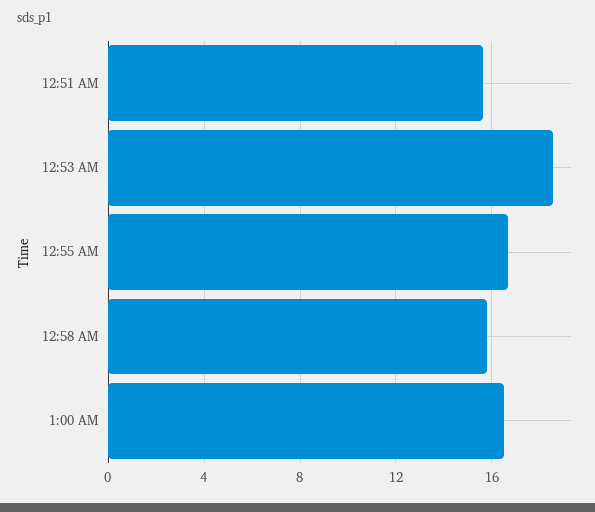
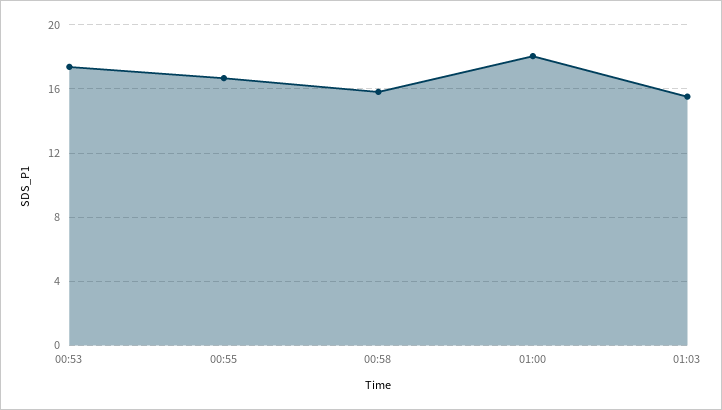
12:51 AM: 15.5 -> none
12:53 AM: 18.5 -> 17.5
1:00 AM: 16.5 -> 18
01:03: none -> 15.5

